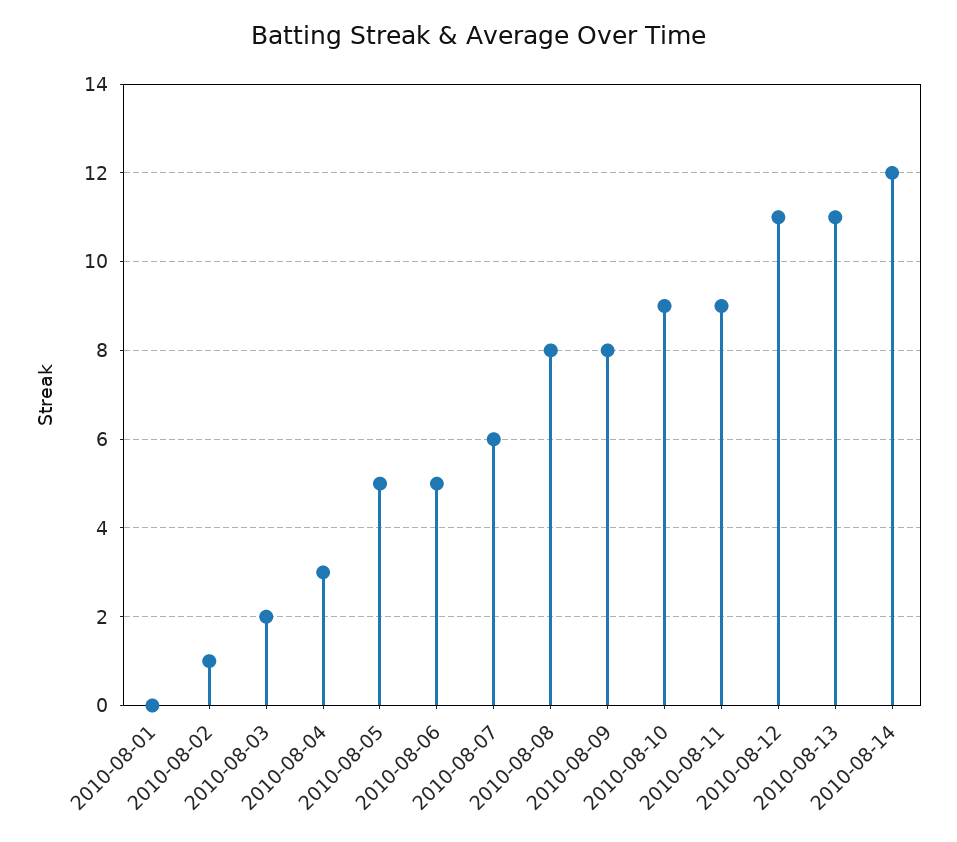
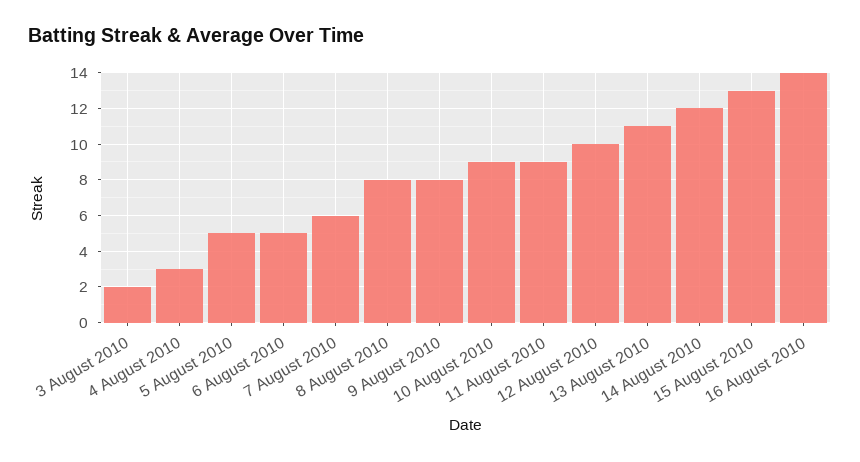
2010-08-01: 0 -> none
2010-08-02: 1 -> none
2010-08-12: 11 -> 10
15 August 2010: none -> 13
16 August 2010: none -> 14

